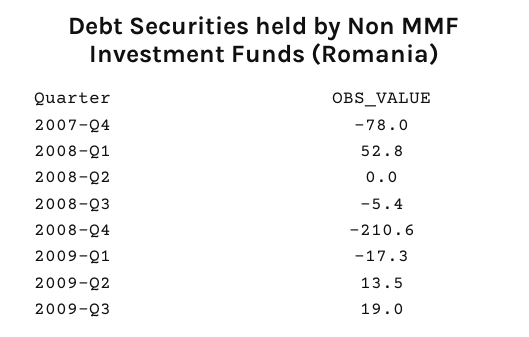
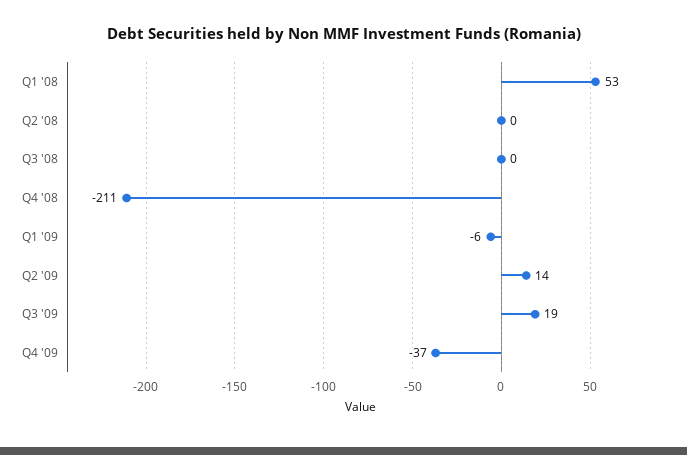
2007-Q4: -78 -> none
2008-Q3: -5.4 -> 0
2009-Q1: -17.3 -> -6
Q4 '09: none -> -37

